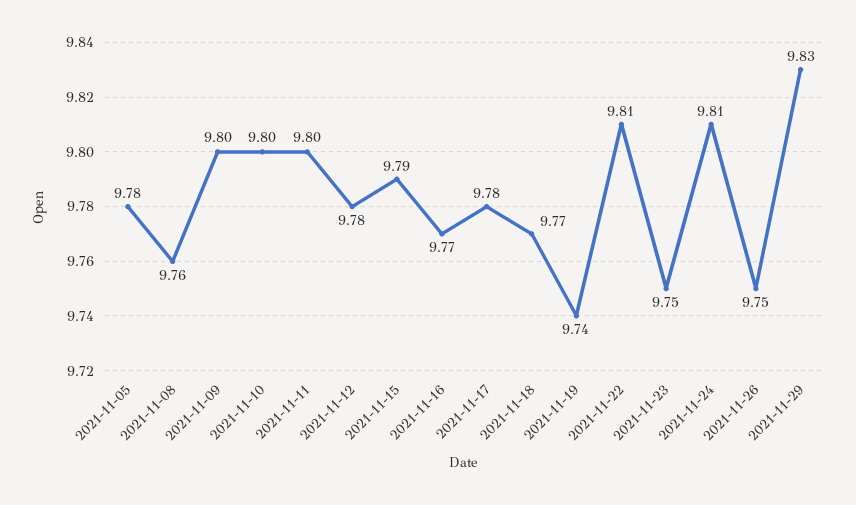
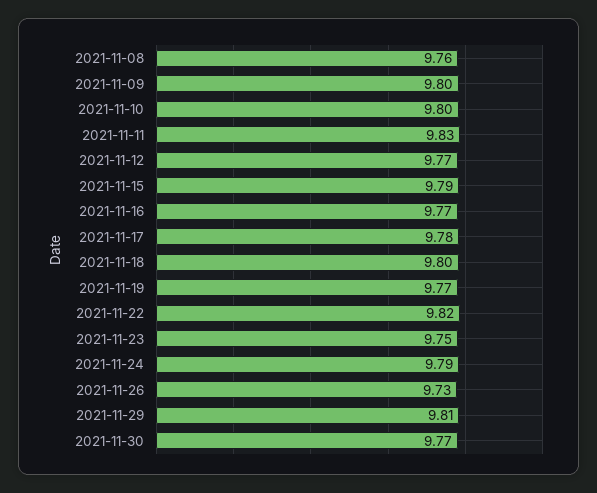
2021-11-05: 9.78 -> none
2021-11-11: 9.8 -> 9.83
2021-11-12: 9.78 -> 9.77
2021-11-18: 9.77 -> 9.8
2021-11-19: 9.74 -> 9.77
2021-11-22: 9.81 -> 9.82
2021-11-24: 9.81 -> 9.79
2021-11-26: 9.75 -> 9.73
2021-11-29: 9.83 -> 9.81
2021-11-30: none -> 9.77

